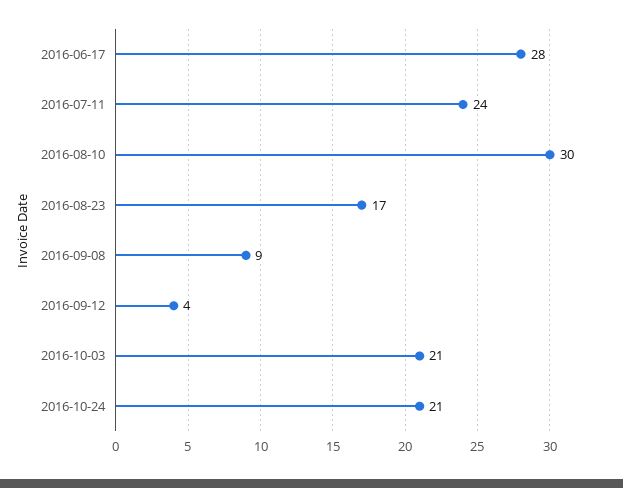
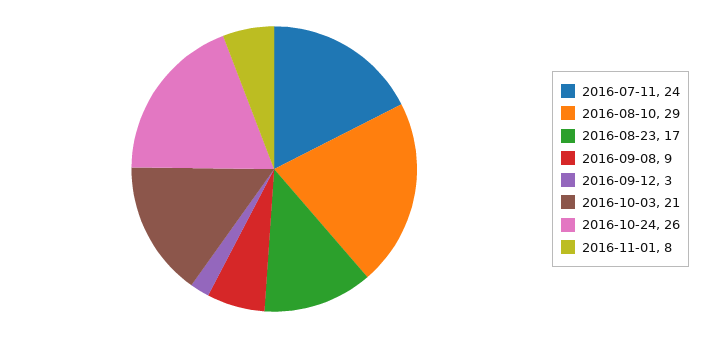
2016-06-17: 28 -> none
2016-08-10: 30 -> 29
2016-09-12: 4 -> 3
2016-10-24: 21 -> 26
2016-11-01: none -> 8

